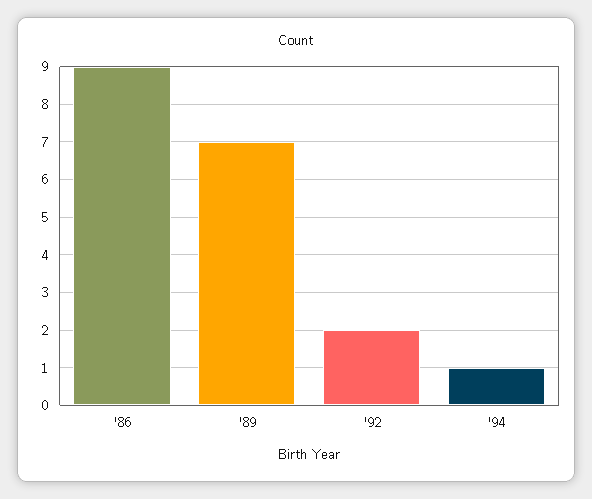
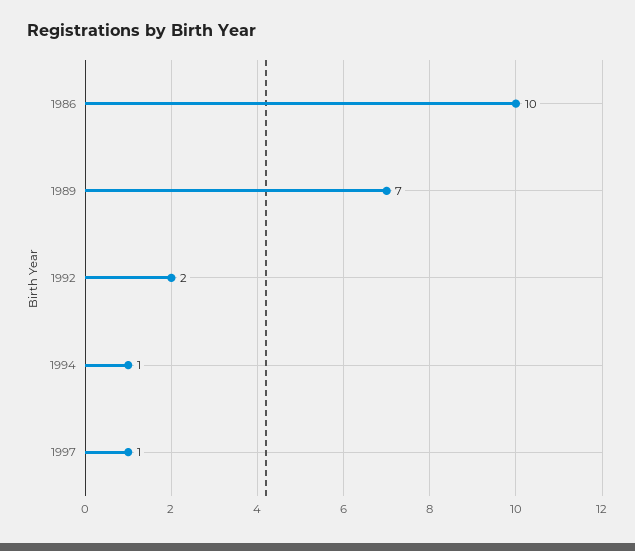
'86: 9 -> 10
1997: none -> 1

